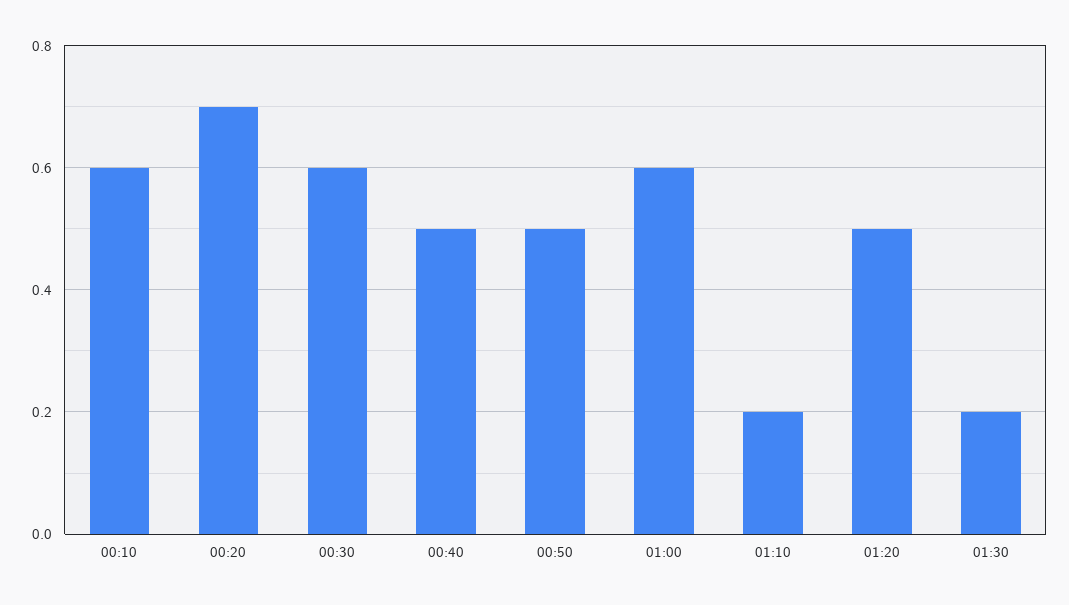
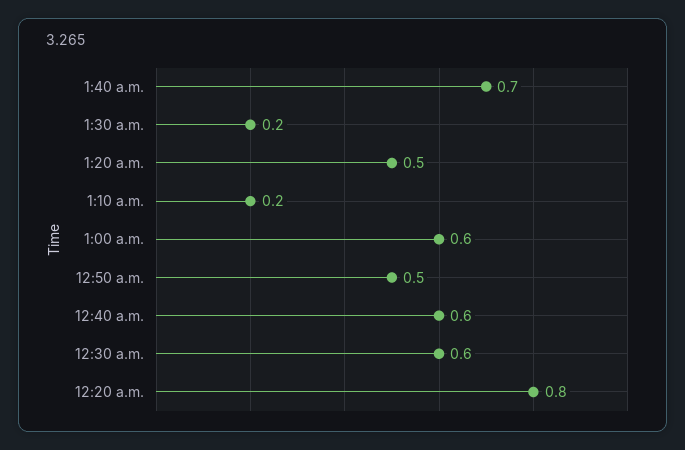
00:10: 0.6 -> none
00:20: 0.7 -> 0.8
00:40: 0.5 -> 0.6
1:40 a.m.: none -> 0.7

